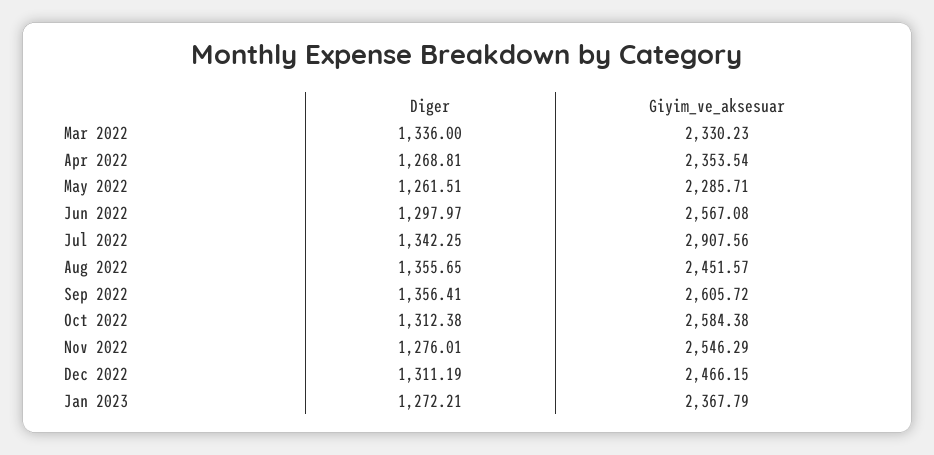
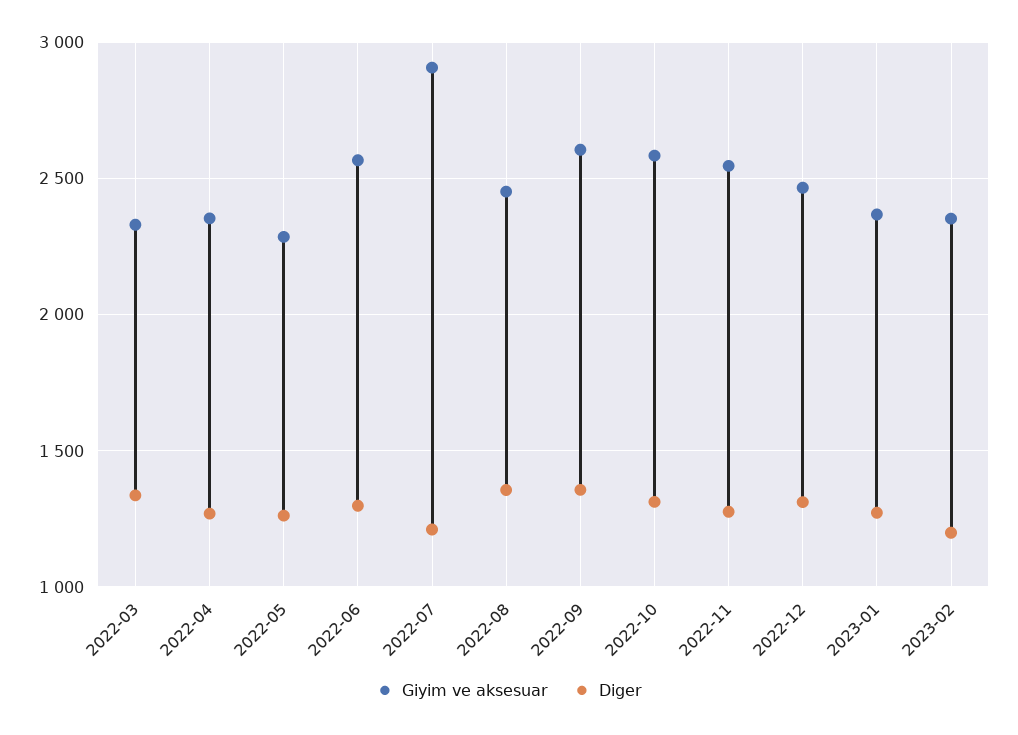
Diger, Jul 2022: 1342.25 -> 1200
Giyim_ve_aksesuar, 2023-02: none -> 2350
Diger, 2023-02: none -> 1200

